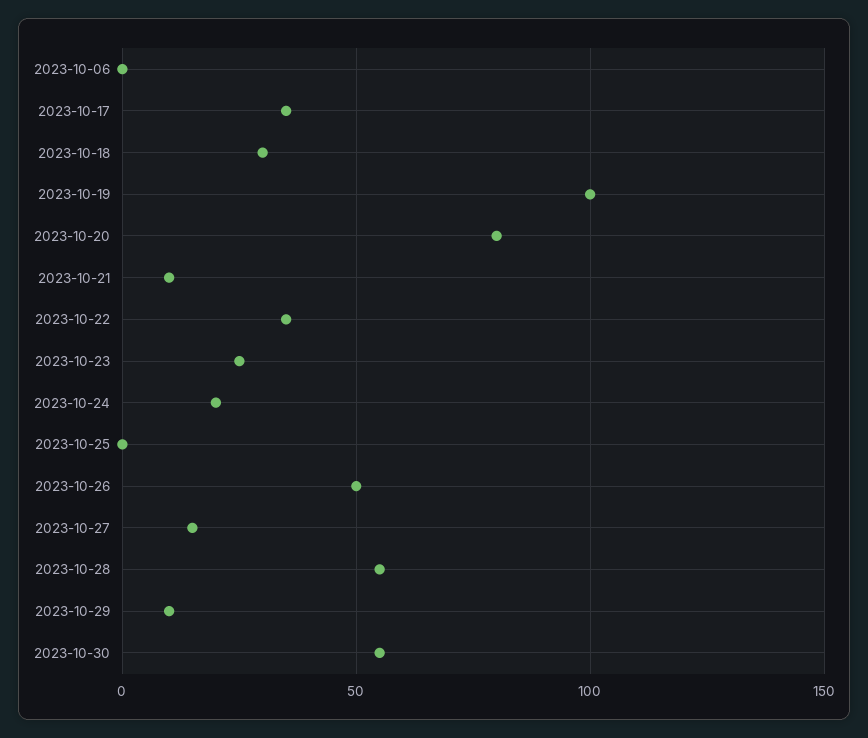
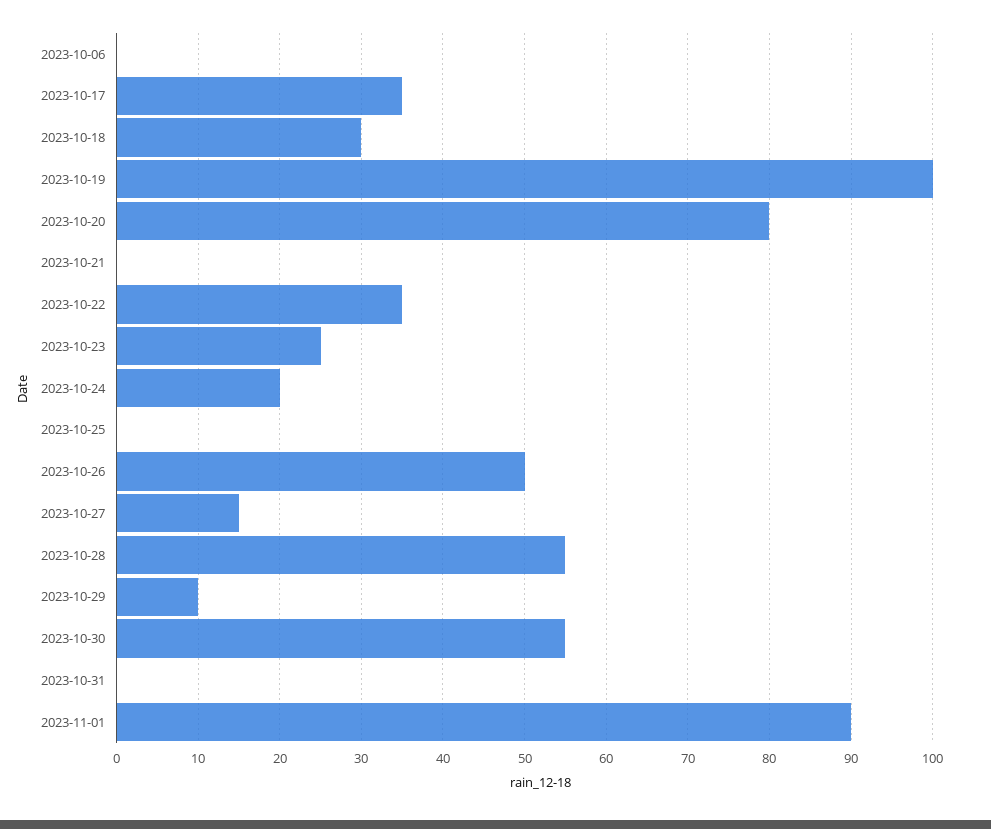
2023-10-21: 10 -> 0
2023-10-31: none -> 0
2023-11-01: none -> 90

